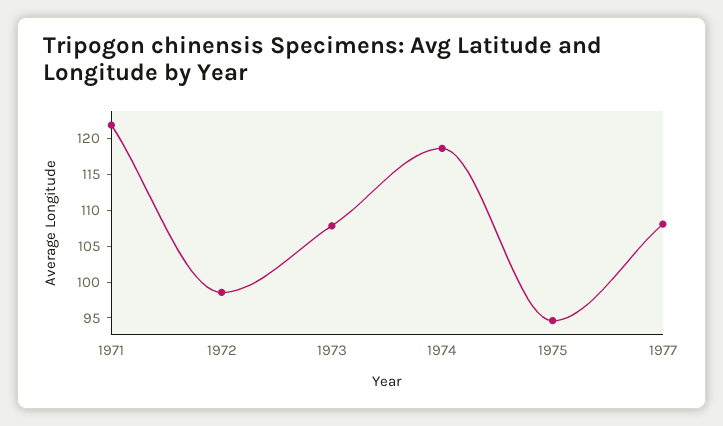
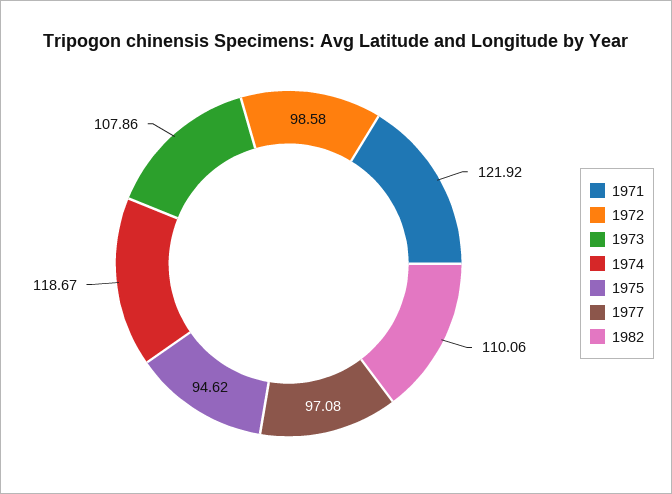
1977: 107.5 -> 97.08
1982: none -> 110.06

